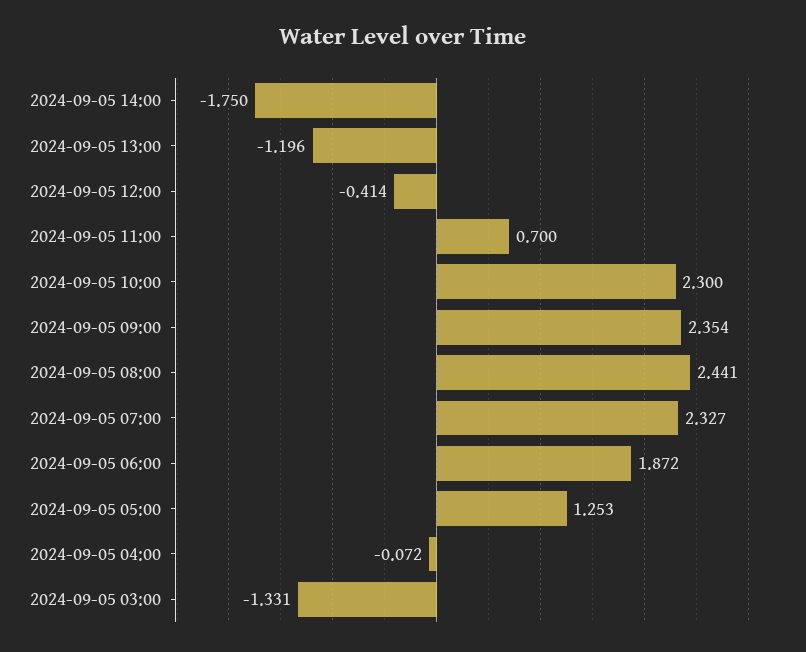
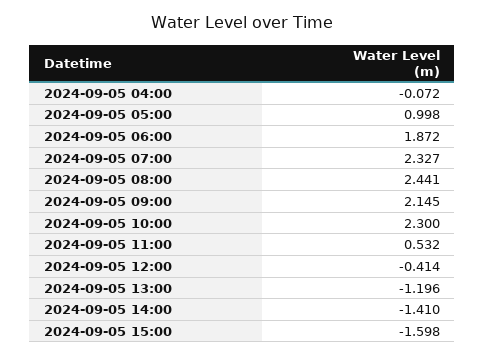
2024-09-05 14:00: -1.75 -> -1.41
2024-09-05 11:00: 0.7 -> 0.532
2024-09-05 09:00: 2.354 -> 2.145
2024-09-05 05:00: 1.253 -> 0.998
2024-09-05 03:00: -1.331 -> none
2024-09-05 15:00: none -> -1.598

